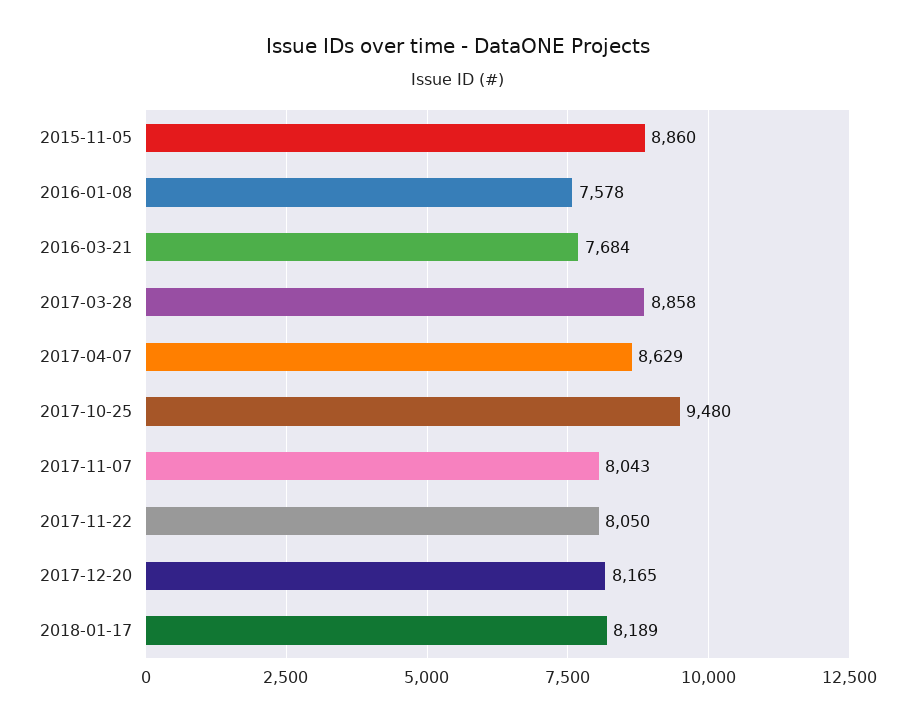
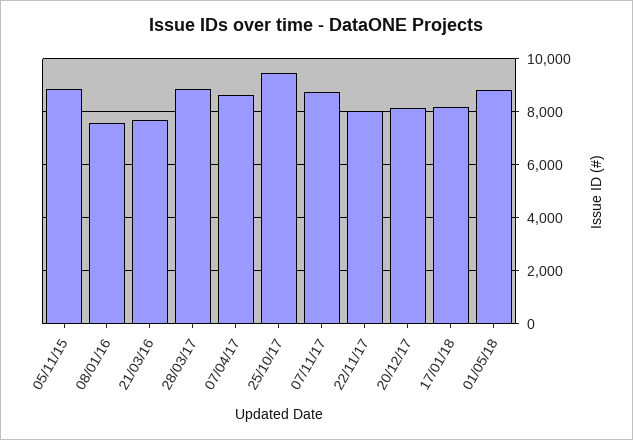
2017-11-07: 8043 -> 8750
01/05/18: none -> 8750

